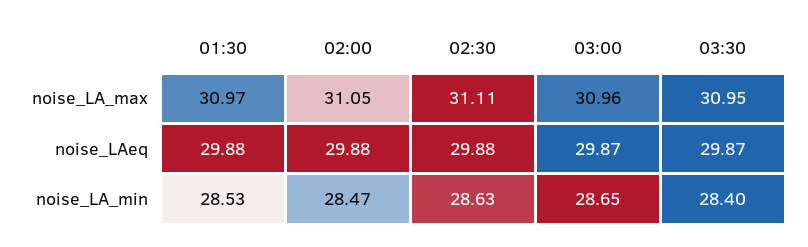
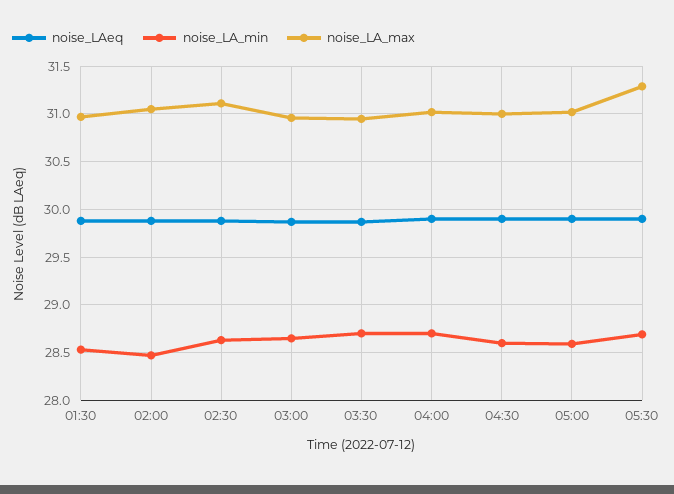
noise_LA_min, 03:30: 28.4 -> 28.7
noise_LAeq, 04:00: none -> 29.9
noise_LA_min, 04:00: none -> 28.7
noise_LA_max, 04:00: none -> 31
noise_LAeq, 04:30: none -> 29.9
noise_LA_min, 04:30: none -> 28.6
noise_LA_max, 04:30: none -> 31
noise_LAeq, 05:00: none -> 29.9
noise_LA_min, 05:00: none -> 28.6
noise_LA_max, 05:00: none -> 31
noise_LAeq, 05:30: none -> 29.9
noise_LA_min, 05:30: none -> 28.7
noise_LA_max, 05:30: none -> 31.3

